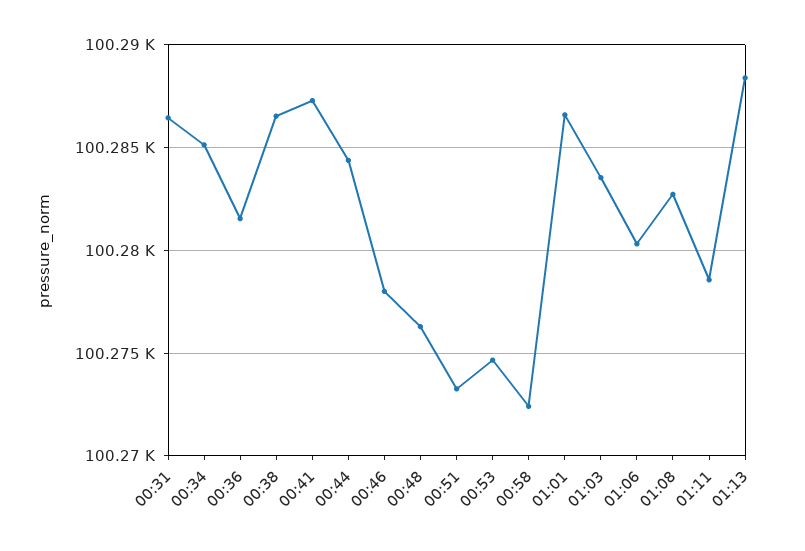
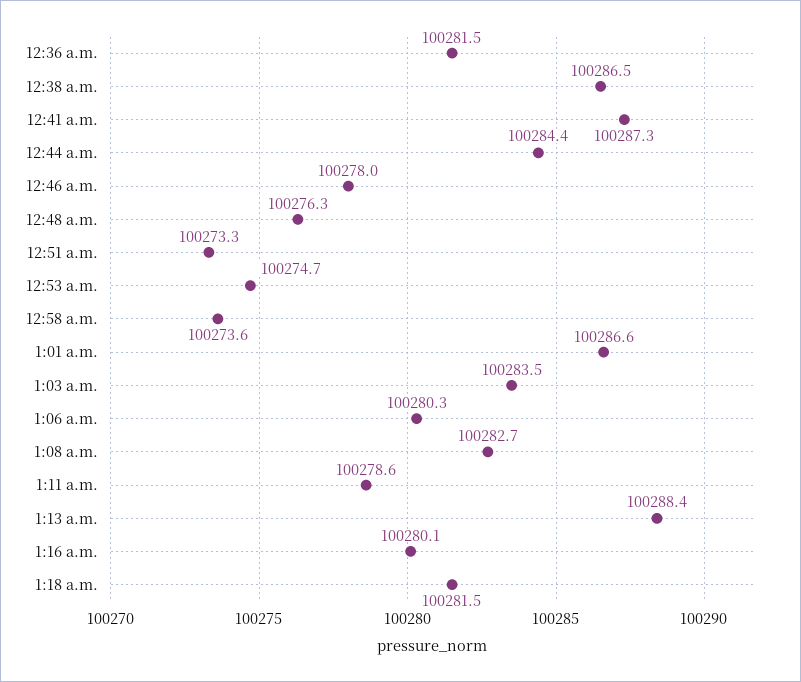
00:31: 100286.5 -> none
00:34: 100285 -> none
00:58: 100272.5 -> 100273.6
1:16 a.m.: none -> 100280.1
1:18 a.m.: none -> 100281.5

